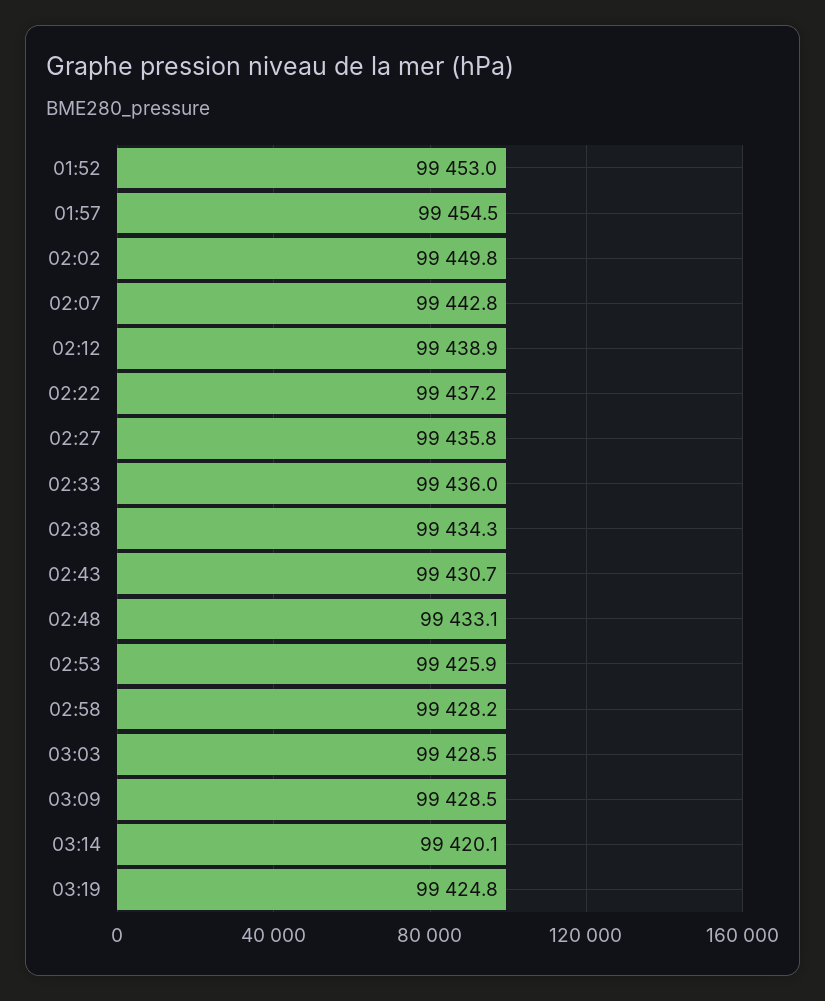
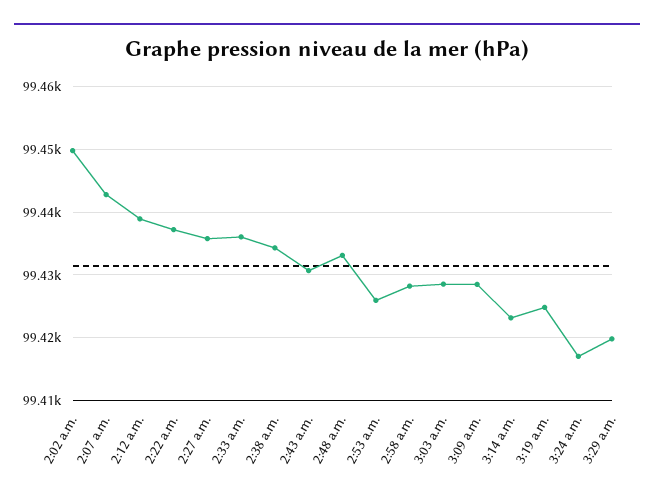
01:52: 99453 -> none
01:57: 99454.5 -> none
03:14: 99420.1 -> 99423
3:24 a.m.: none -> 99417
3:29 a.m.: none -> 99420

